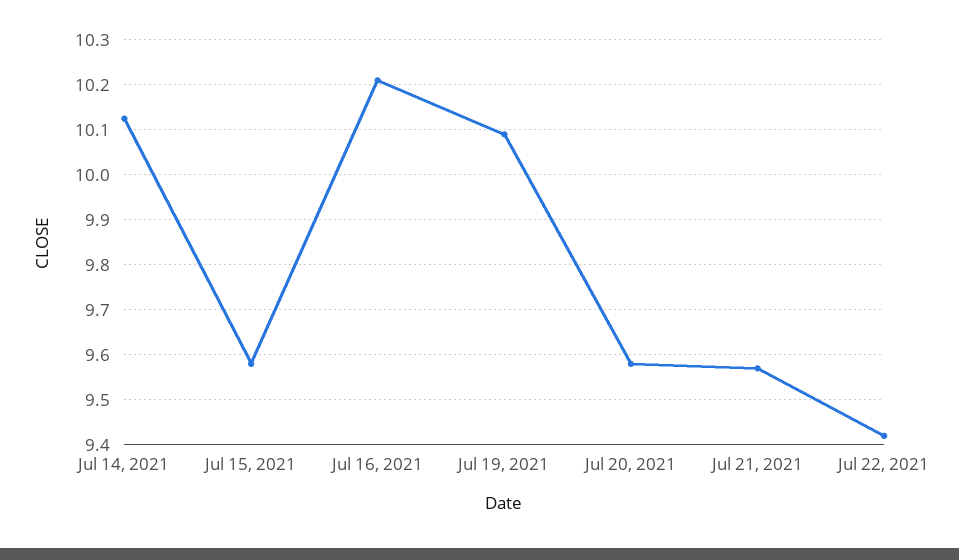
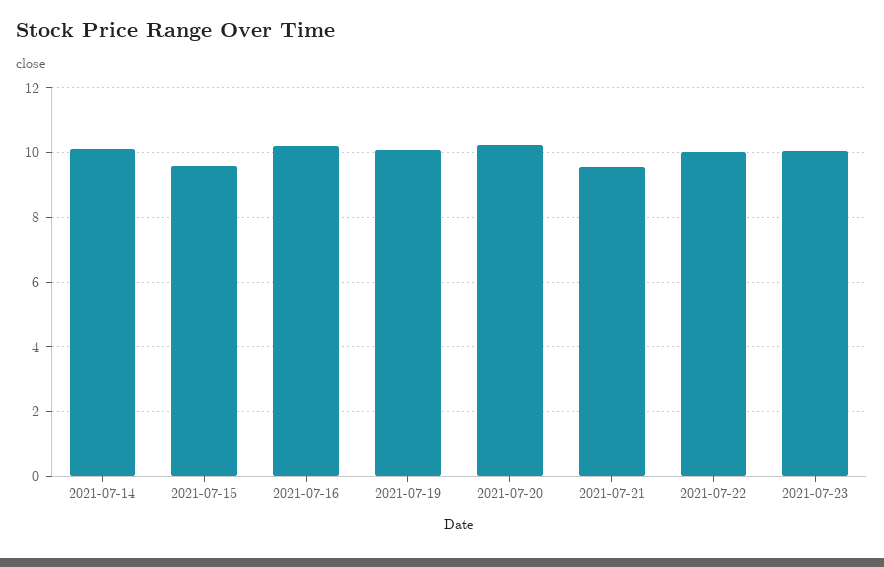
Jul 20, 2021: 9.58 -> 10.2
Jul 22, 2021: 9.42 -> 10
2021-07-23: none -> 10

